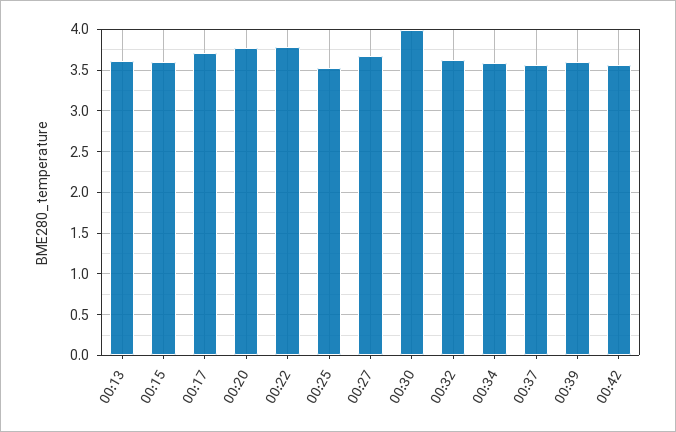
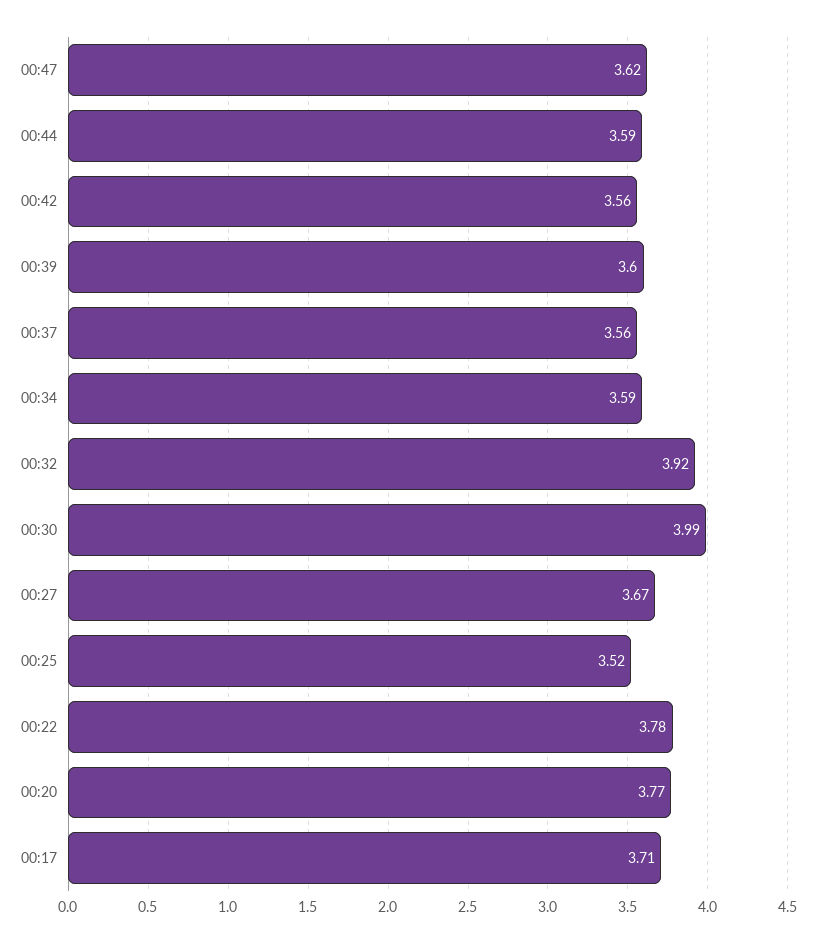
00:13: 3.6 -> none
00:15: 3.6 -> none
00:32: 3.6 -> 3.92
00:47: none -> 3.62
00:44: none -> 3.59

